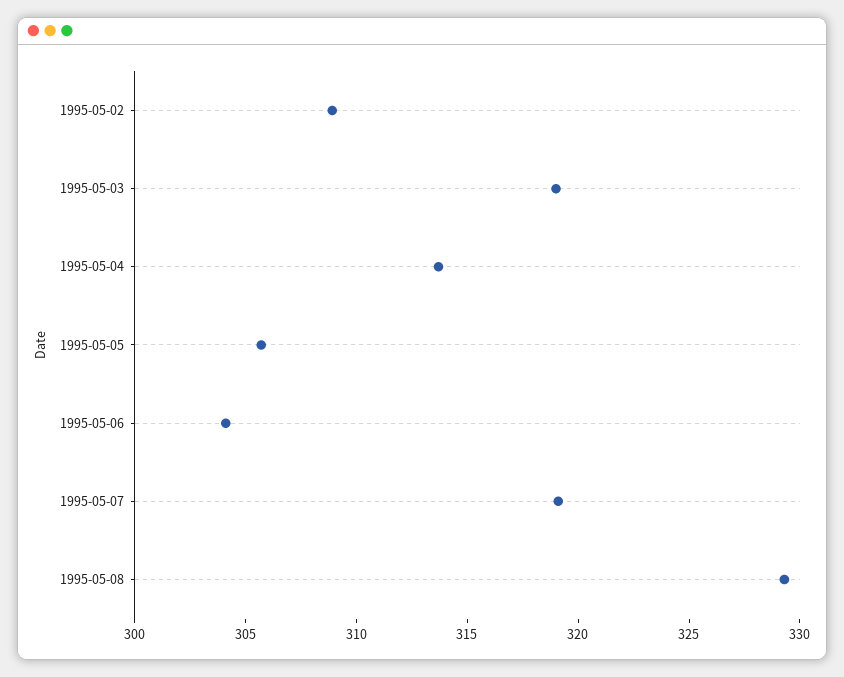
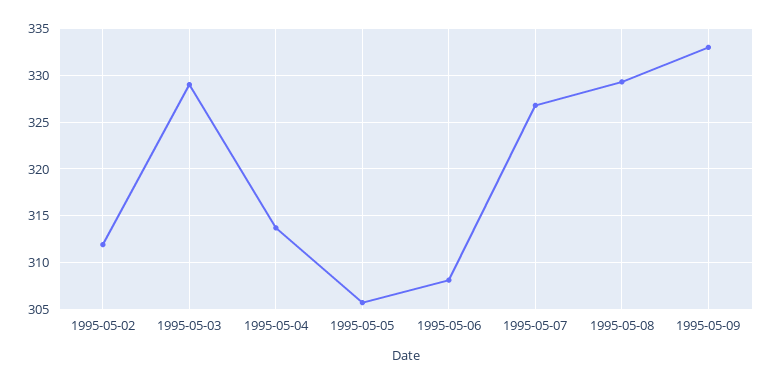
1995-05-02: 309 -> 312
1995-05-03: 319 -> 329
1995-05-06: 304 -> 308
1995-05-07: 319 -> 327
1995-05-09: none -> 333

